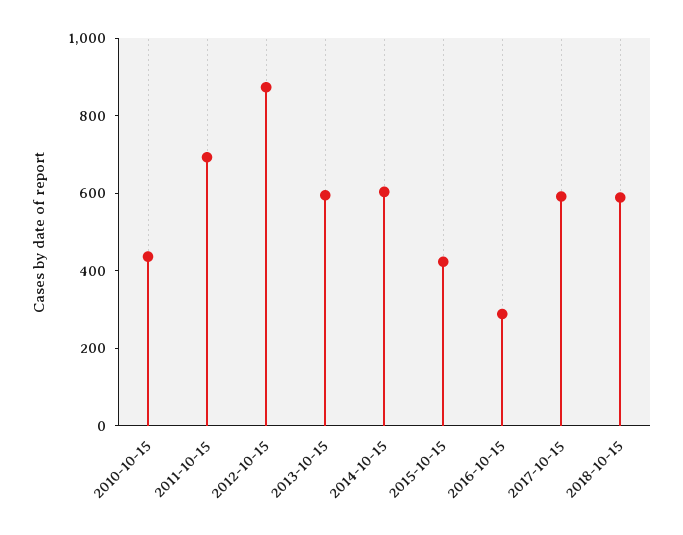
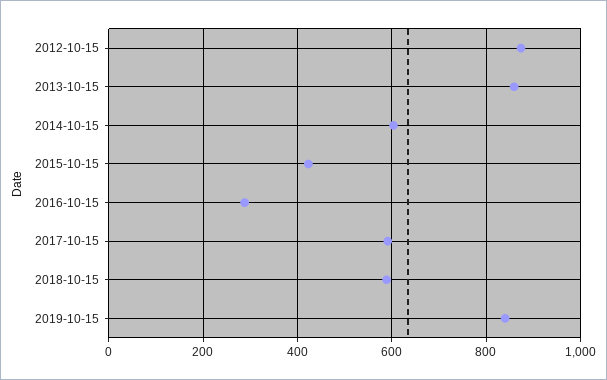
2010-10-15: 450 -> none
2011-10-15: 700 -> none
2013-10-15: 600 -> 860
2019-10-15: none -> 840

